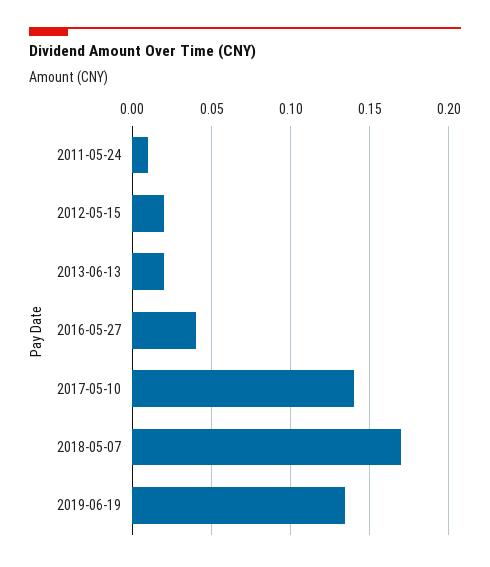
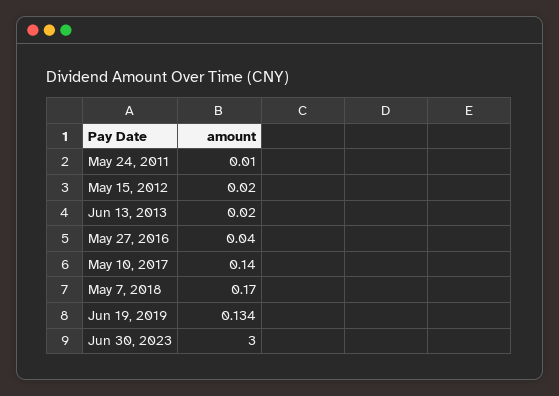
Jun 30, 2023: none -> 3

